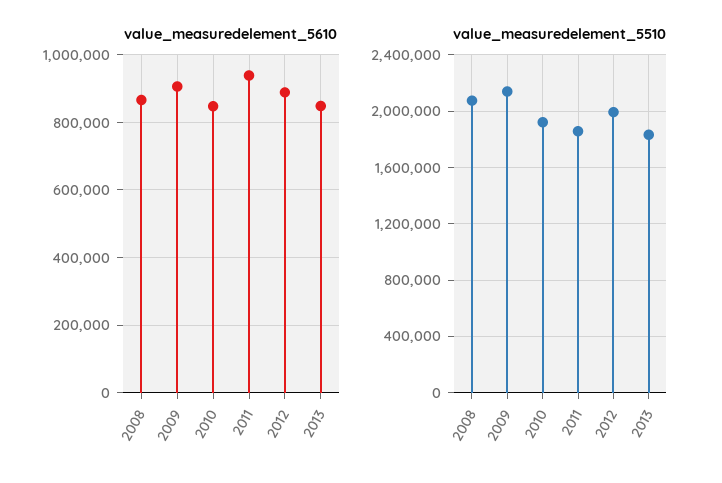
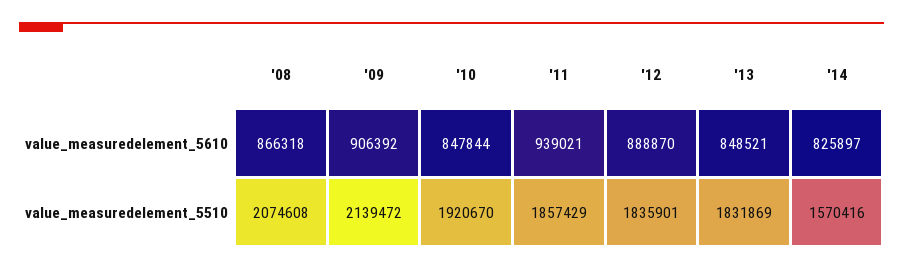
value_measuredelement_5510, 2012: 2000000 -> 1835901
value_measuredelement_5610, '14: none -> 825897
value_measuredelement_5510, '14: none -> 1570416

